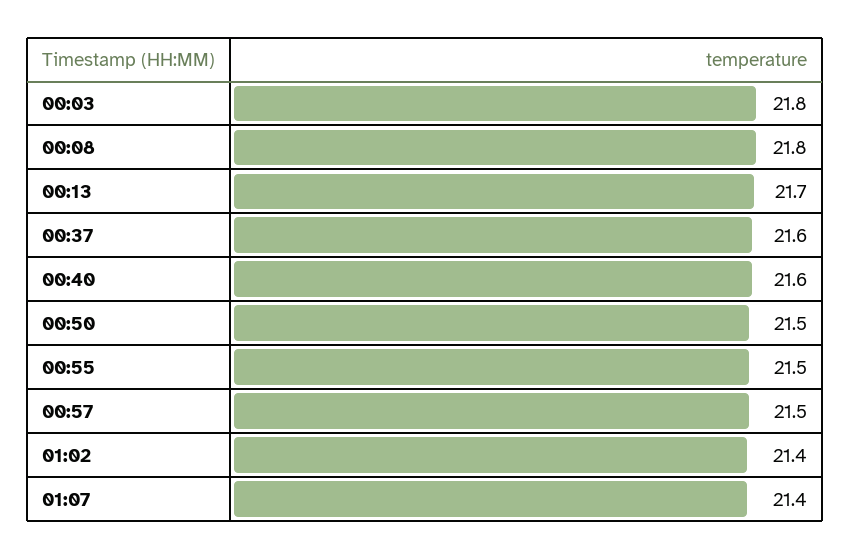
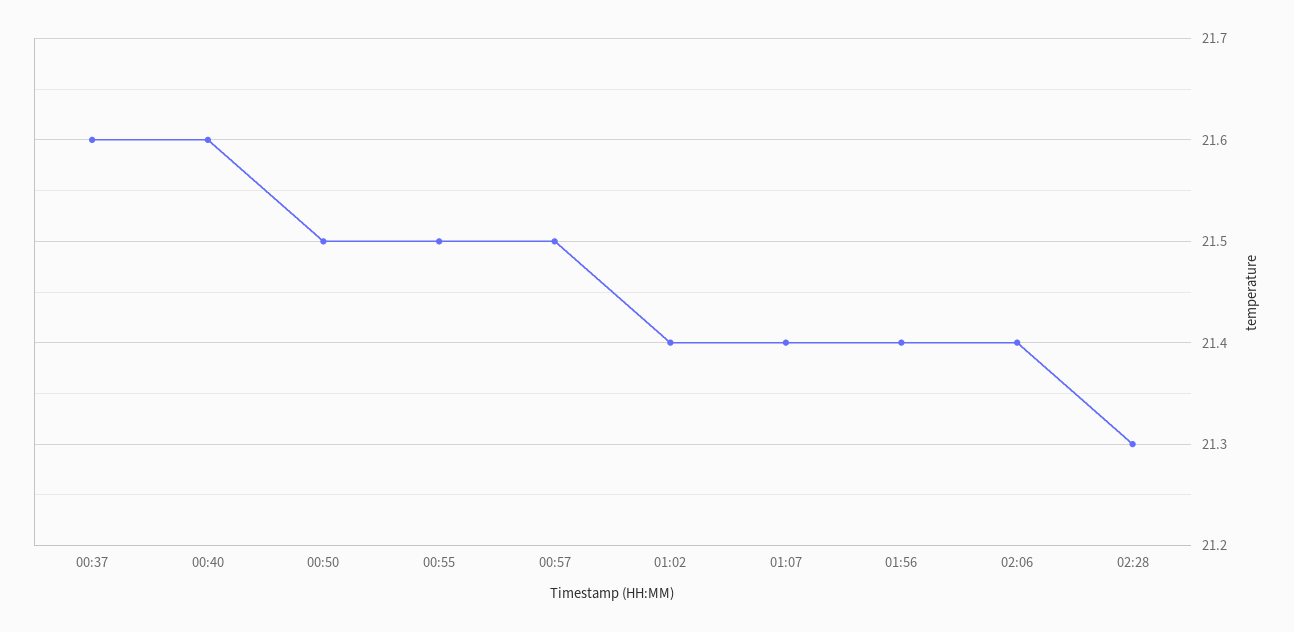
00:03: 21.8 -> none
00:08: 21.8 -> none
00:13: 21.7 -> none
01:56: none -> 21.4
02:06: none -> 21.4
02:28: none -> 21.3

